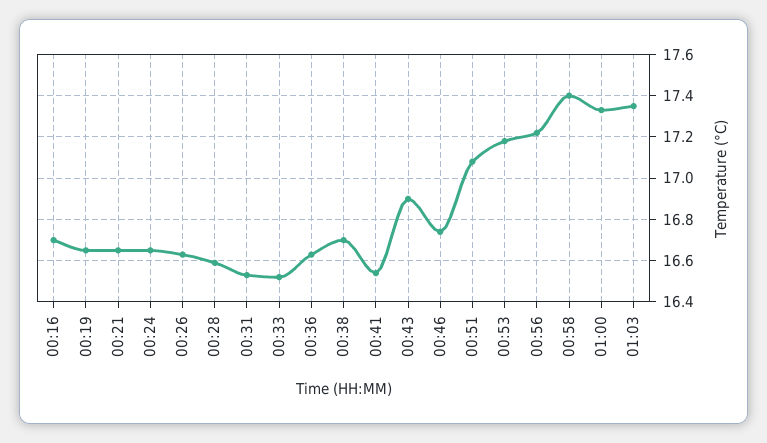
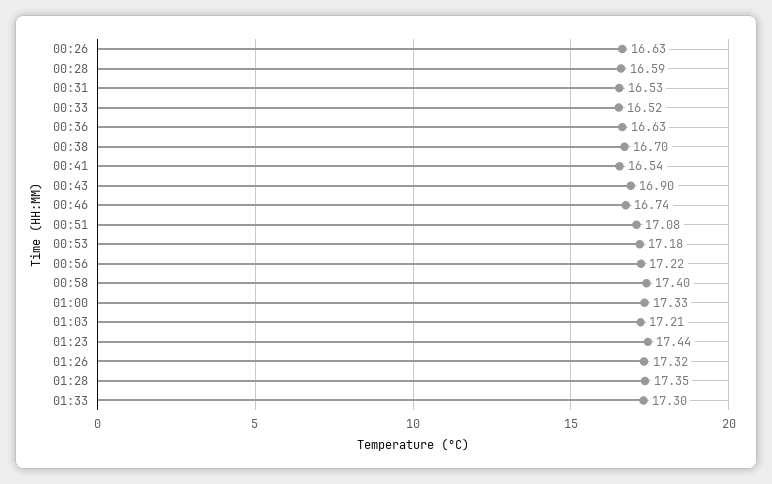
00:16: 16.7 -> none
00:19: 16.65 -> none
00:21: 16.65 -> none
00:24: 16.65 -> none
01:03: 17.35 -> 17.21
01:23: none -> 17.44
01:26: none -> 17.32
01:28: none -> 17.35
01:33: none -> 17.3

